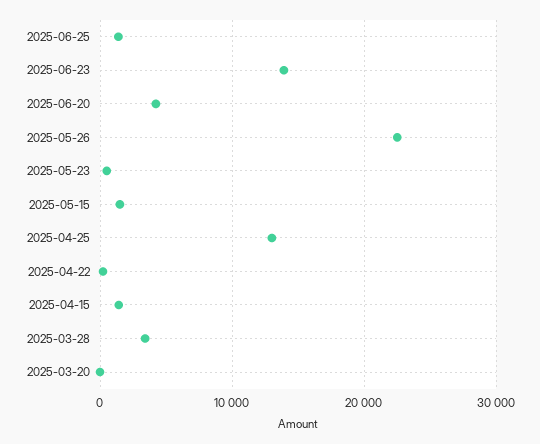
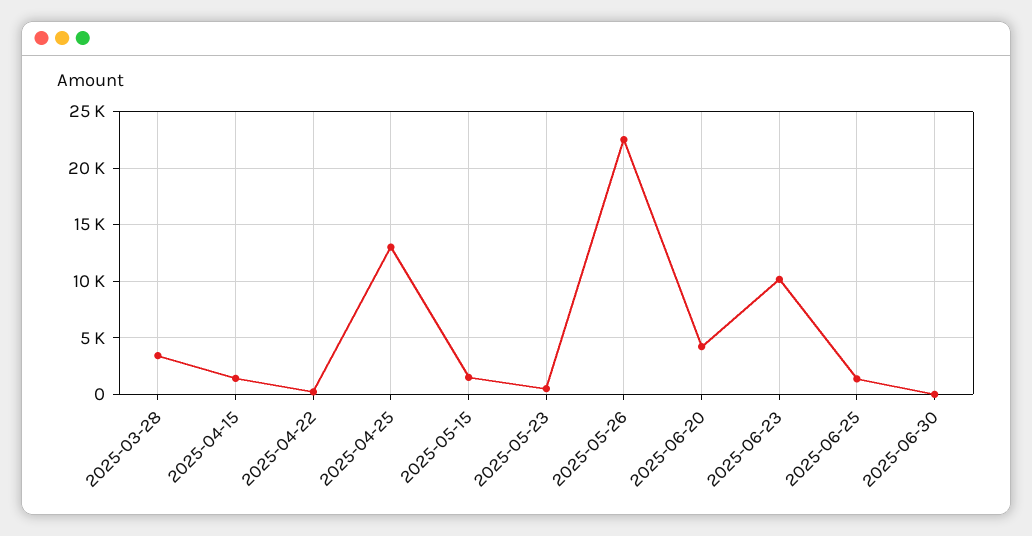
2025-06-23: 14000 -> 10000
2025-03-20: 0 -> none
2025-06-30: none -> 0

